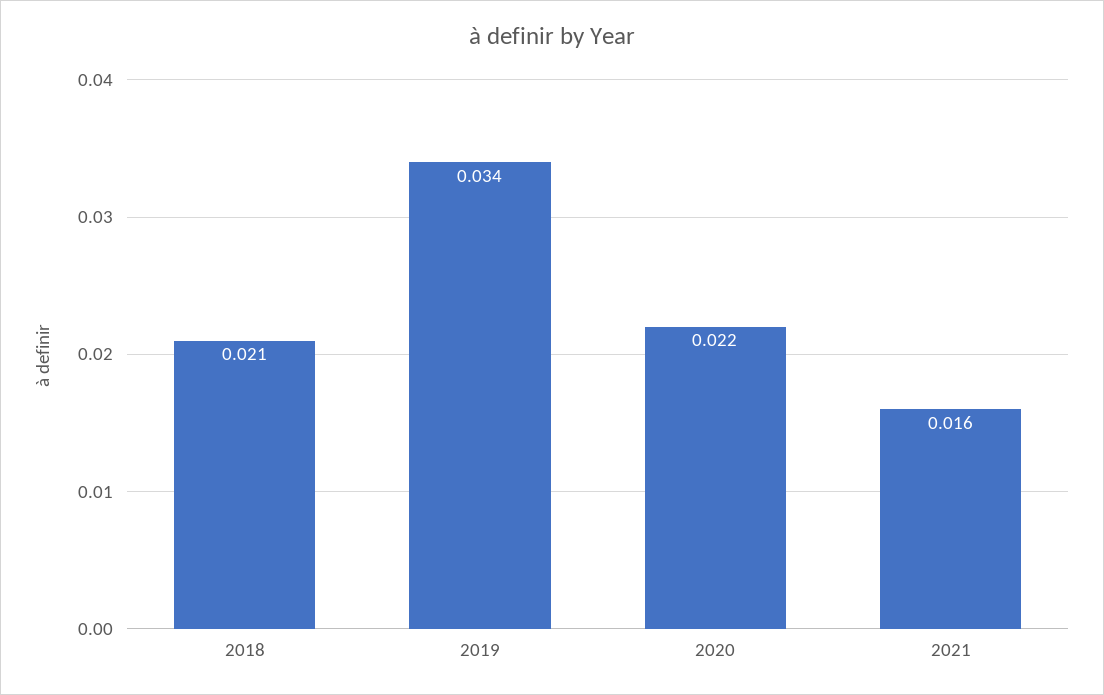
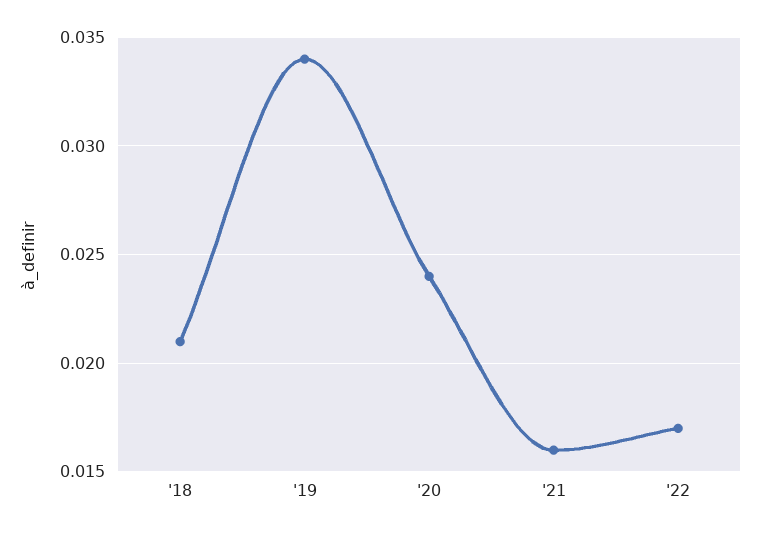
2020: 0.022 -> 0.024
'22: none -> 0.017

